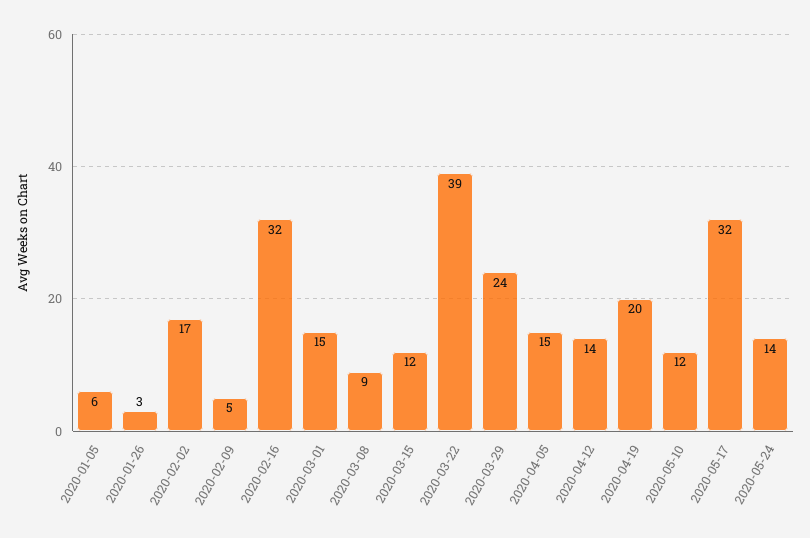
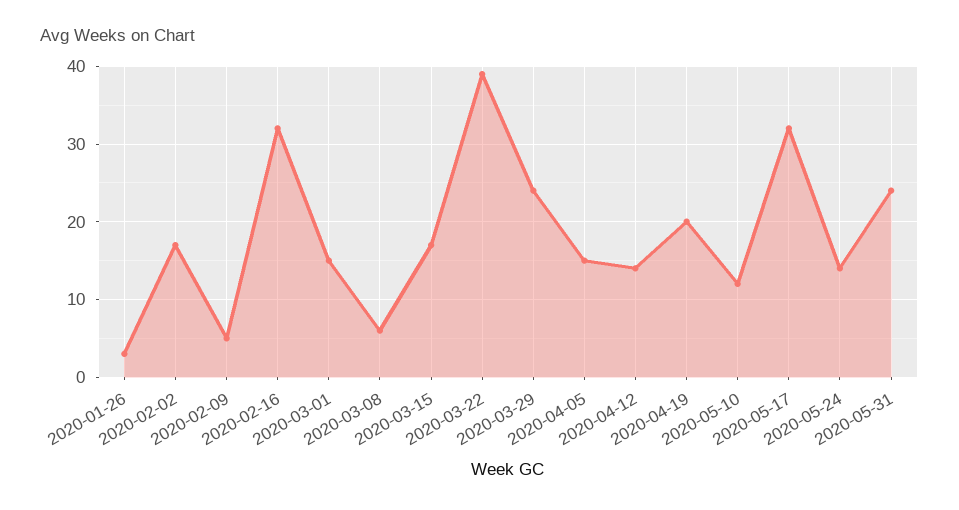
2020-01-05: 6 -> none
2020-03-08: 9 -> 6
2020-03-15: 12 -> 17
2020-05-31: none -> 24

